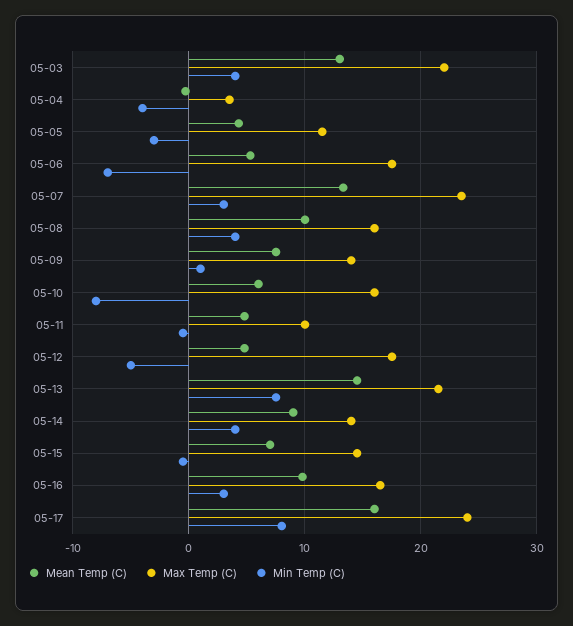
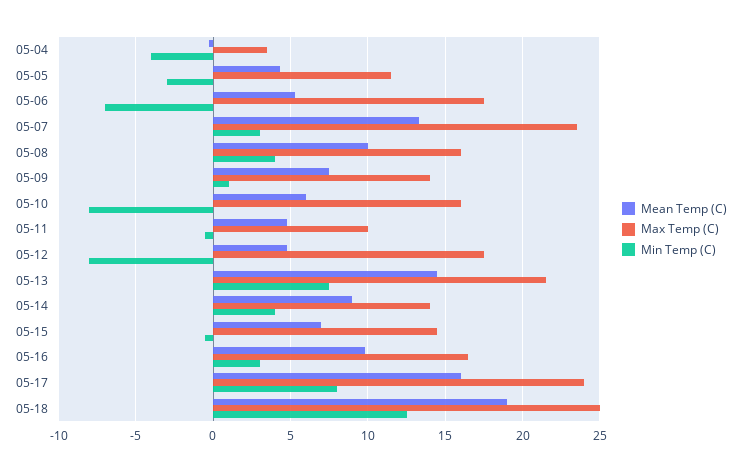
Mean Temp (C), 05-03: 13 -> none
Max Temp (C), 05-03: 22 -> none
Min Temp (C), 05-03: 4 -> none
Min Temp (C), 05-12: -5 -> -8
Mean Temp (C), 05-18: none -> 19
Max Temp (C), 05-18: none -> 25
Min Temp (C), 05-18: none -> 12.5

